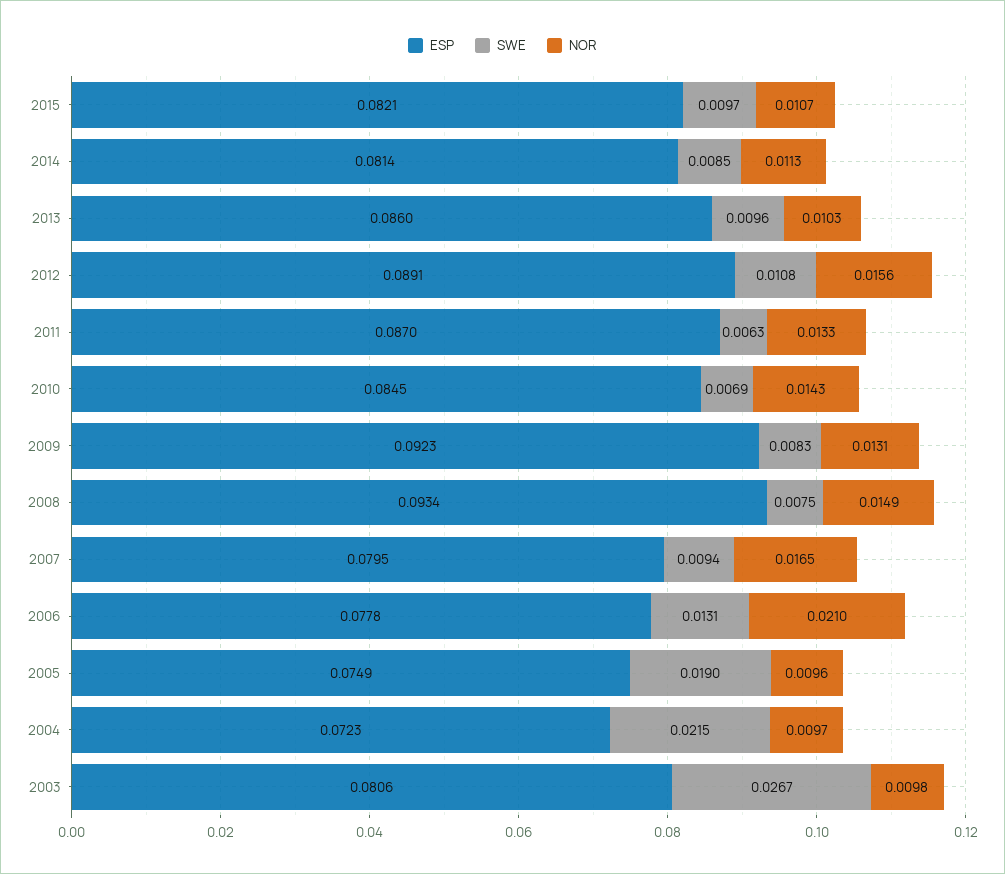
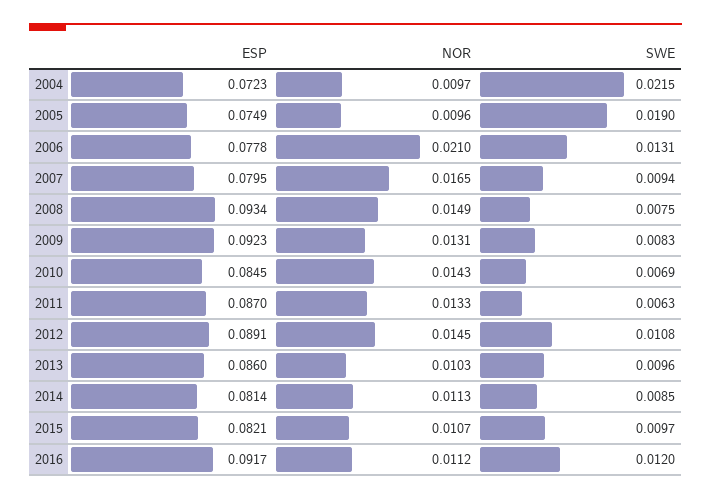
NOR, 2012: 0.0156 -> 0.0145
ESP, 2003: 0.0806 -> none
SWE, 2003: 0.0267 -> none
NOR, 2003: 0.0098 -> none
ESP, 2016: none -> 0.0917
NOR, 2016: none -> 0.0112
SWE, 2016: none -> 0.012

